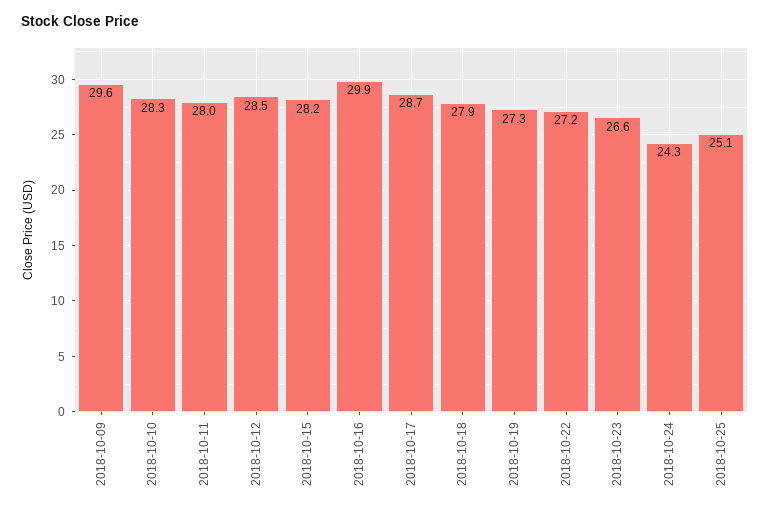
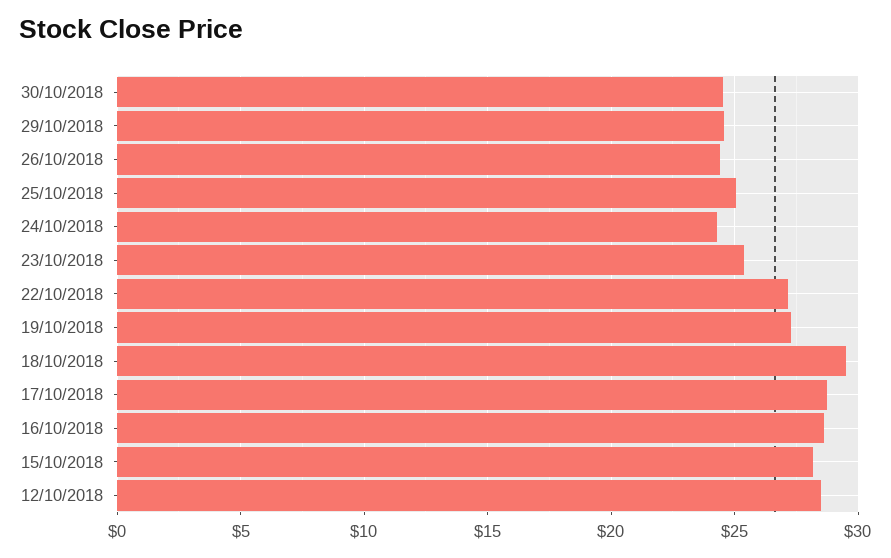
2018-10-09: 29.6 -> none
2018-10-10: 28.3 -> none
2018-10-11: 28 -> none
2018-10-16: 29.9 -> 28.5
2018-10-18: 27.9 -> 29.5
2018-10-23: 26.6 -> 25.5
30/10/2018: none -> 24.5
29/10/2018: none -> 24.5
26/10/2018: none -> 24.5

